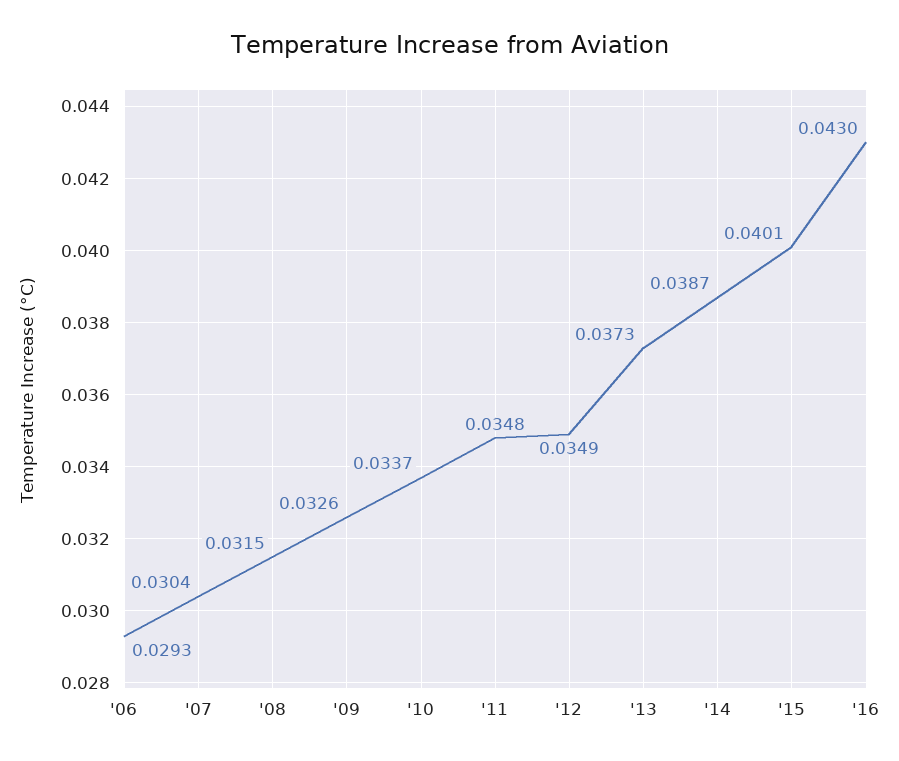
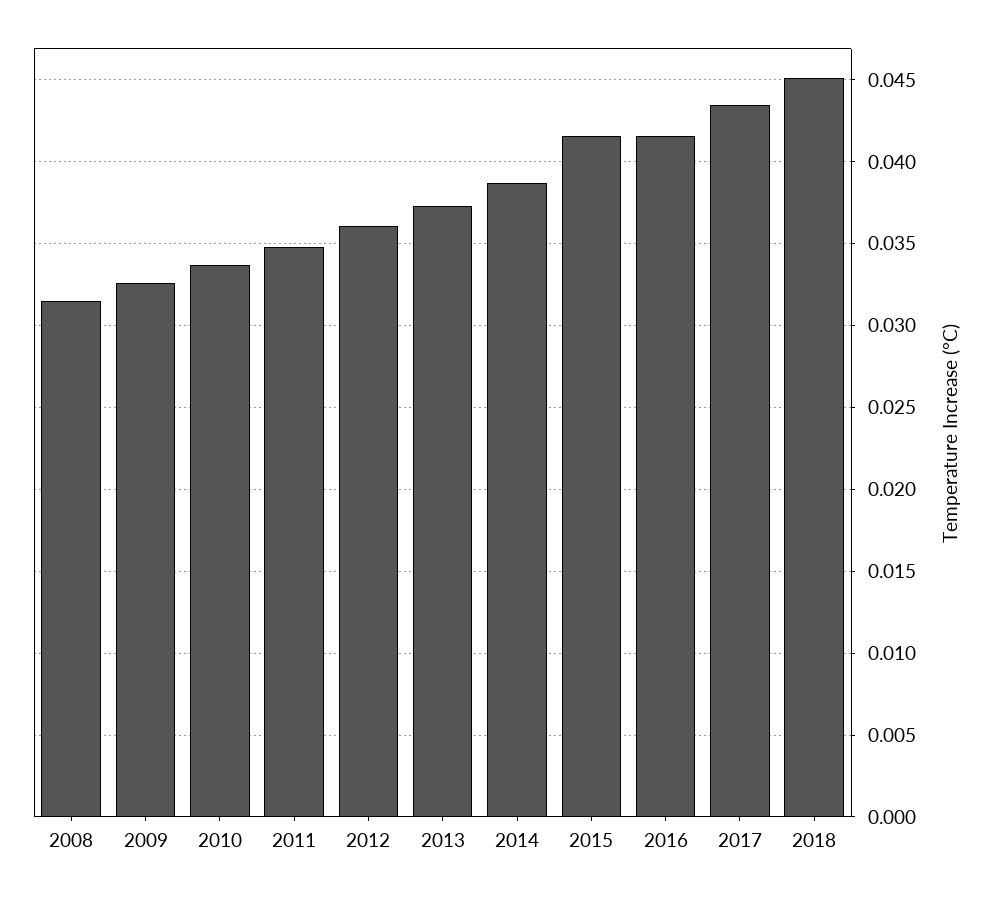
'06: 0.0293 -> none
'07: 0.0304 -> none
'12: 0.0349 -> 0.036
'15: 0.0401 -> 0.0415
'16: 0.043 -> 0.0415
2017: none -> 0.0435
2018: none -> 0.045

